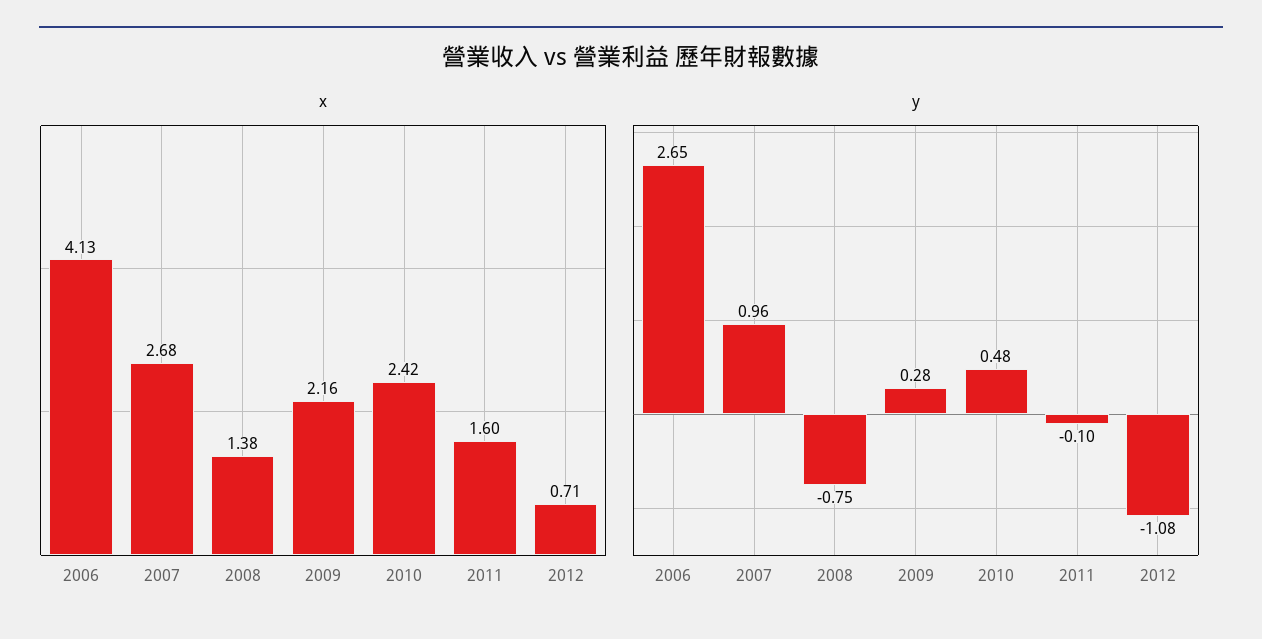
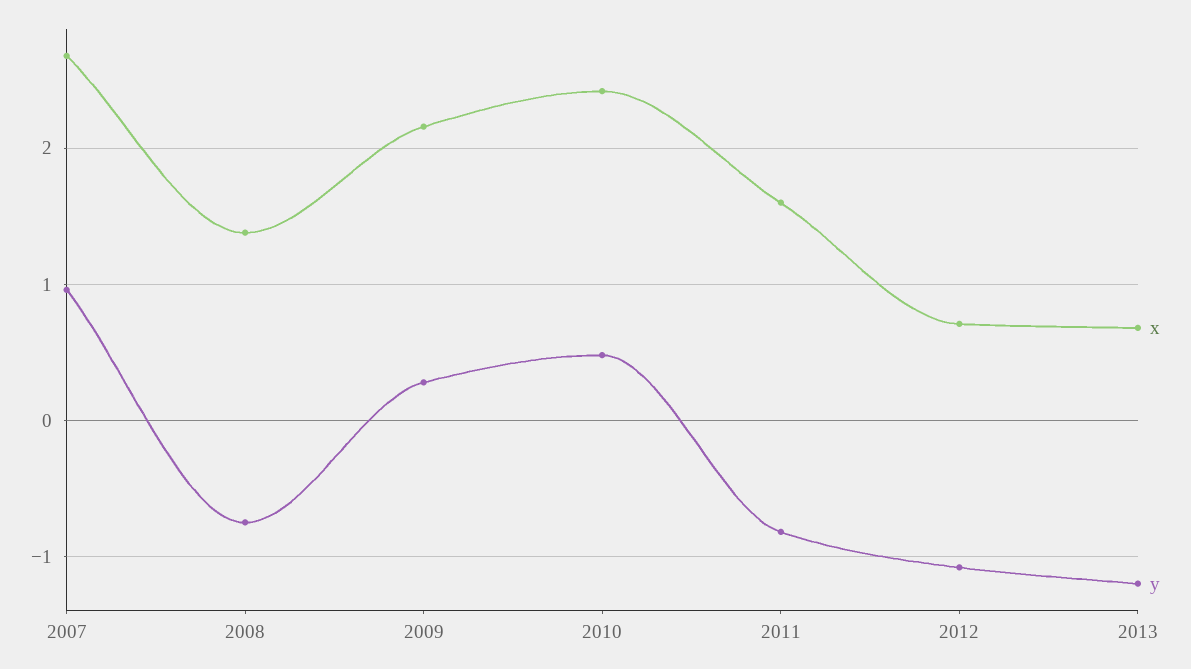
x, 2006: 4.13 -> none
y, 2006: 2.65 -> none
y, 2011: -0.1 -> -0.8
x, 2013: none -> 0.7
y, 2013: none -> -1.2

